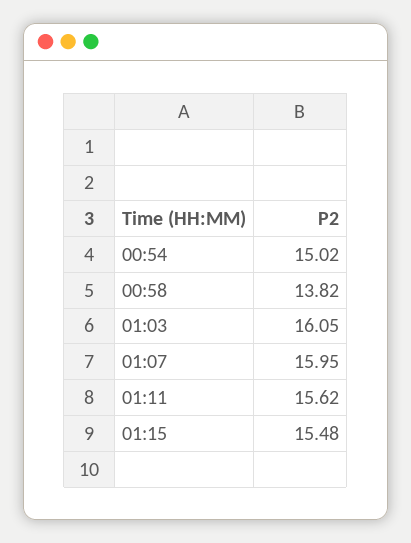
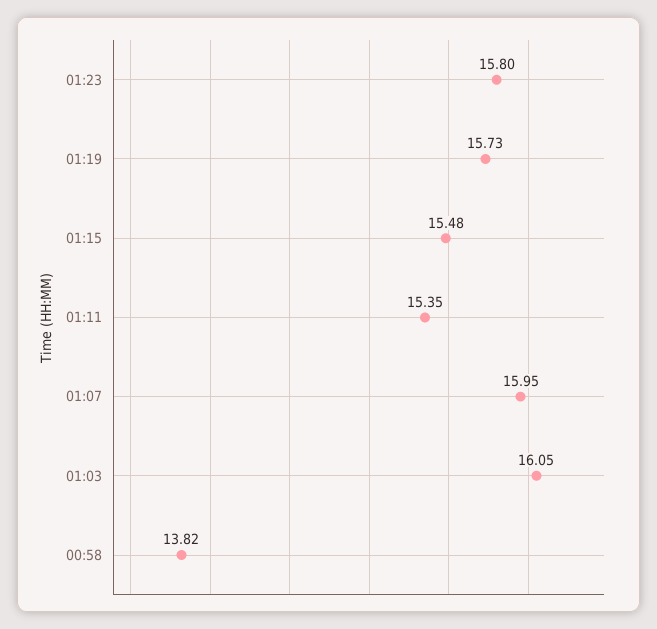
00:54: 15.02 -> none
01:11: 15.62 -> 15.35
01:23: none -> 15.8
01:19: none -> 15.73

